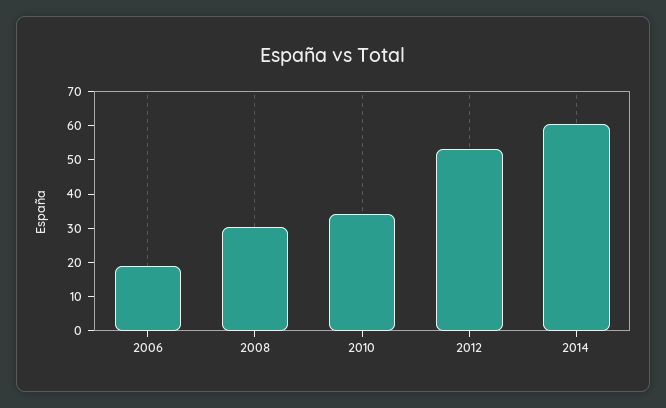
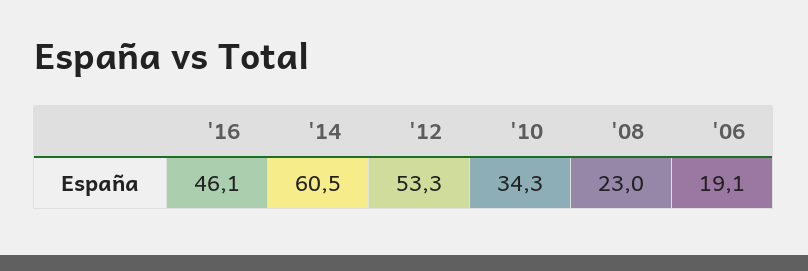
2008: 30 -> 23
'16: none -> 46.1

